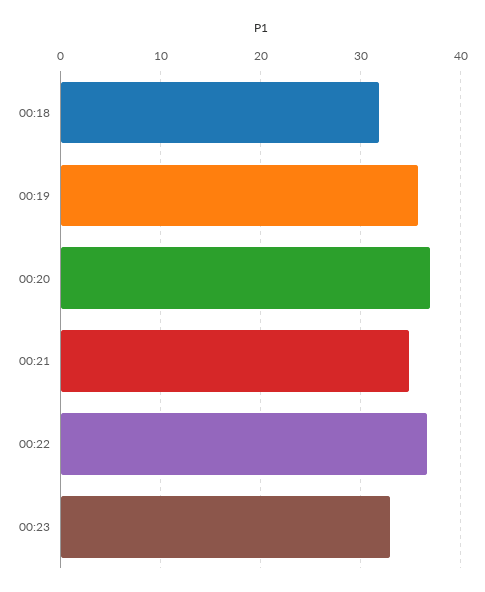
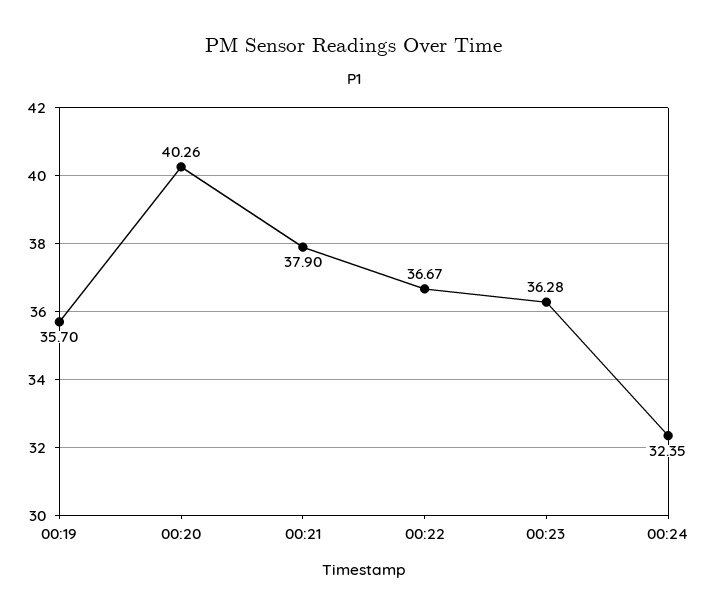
00:18: 32 -> none
00:20: 37 -> 40.26
00:21: 35 -> 37.9
00:23: 33 -> 36.28
00:24: none -> 32.35

